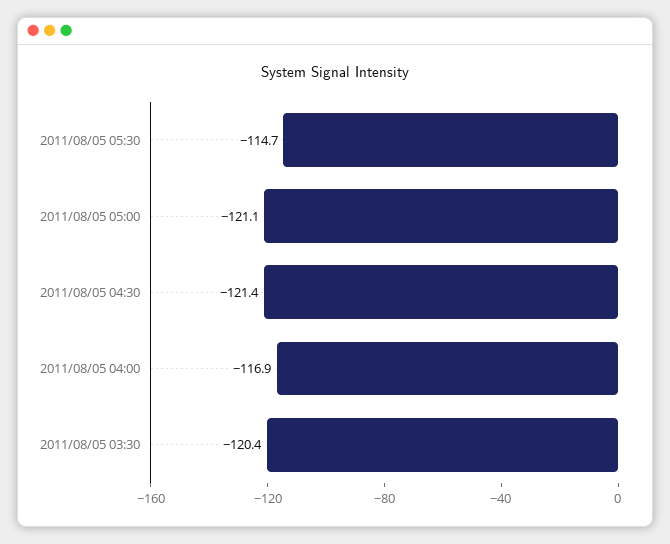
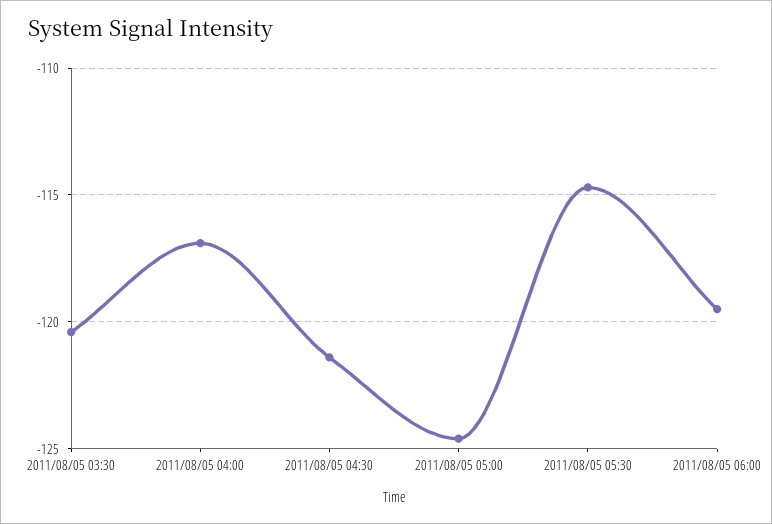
2011/08/05 05:00: -121.1 -> -124.5
2011/08/05 06:00: none -> -119.5

